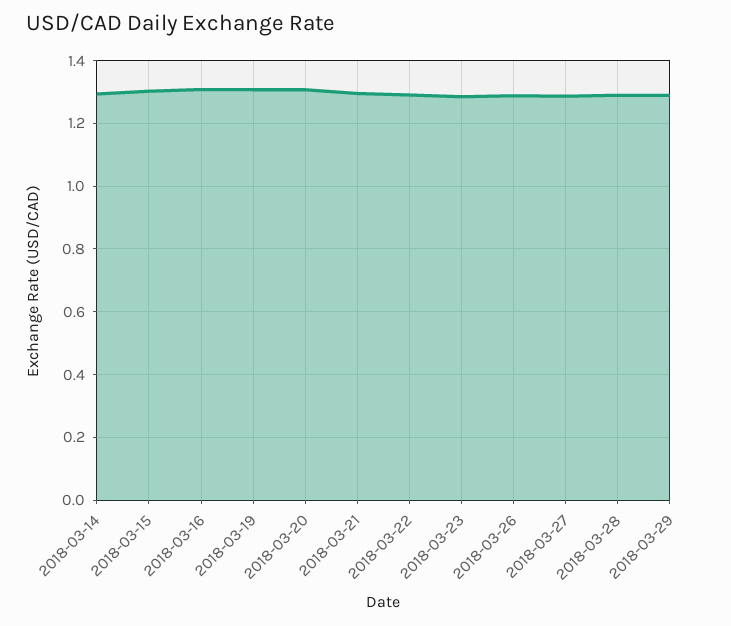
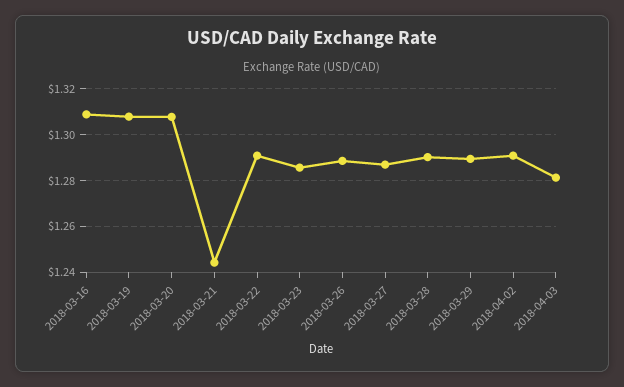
2018-03-14: 1.3 -> none
2018-03-15: 1.3 -> none
2018-03-21: 1.3 -> 1.245
2018-04-02: none -> 1.29
2018-04-03: none -> 1.28

